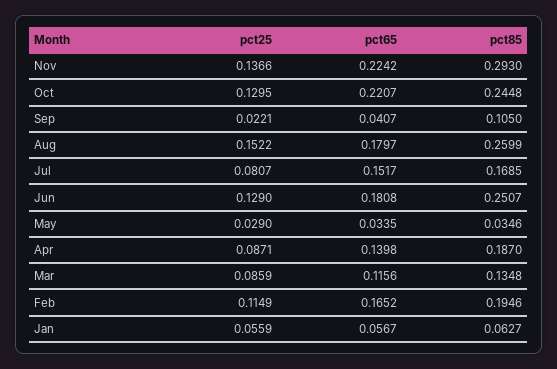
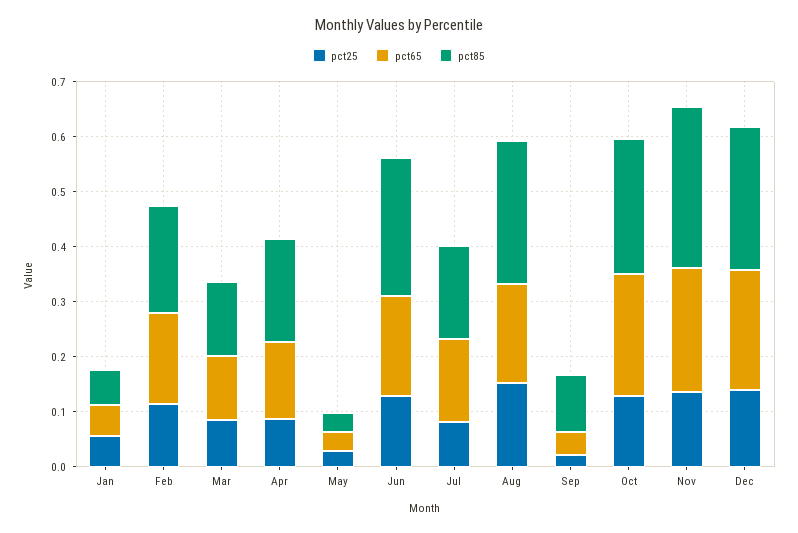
pct25, Dec: none -> 0.14
pct65, Dec: none -> 0.22
pct85, Dec: none -> 0.26

